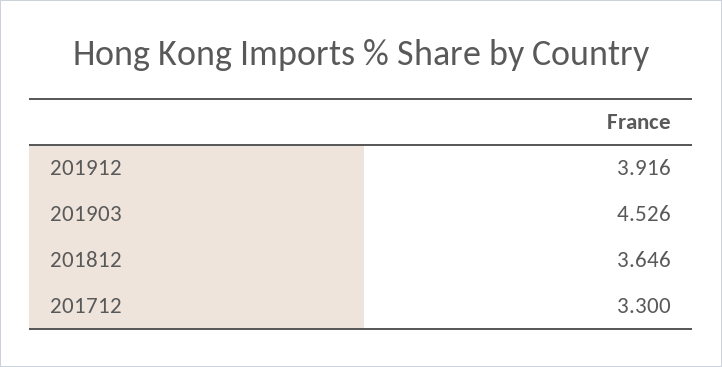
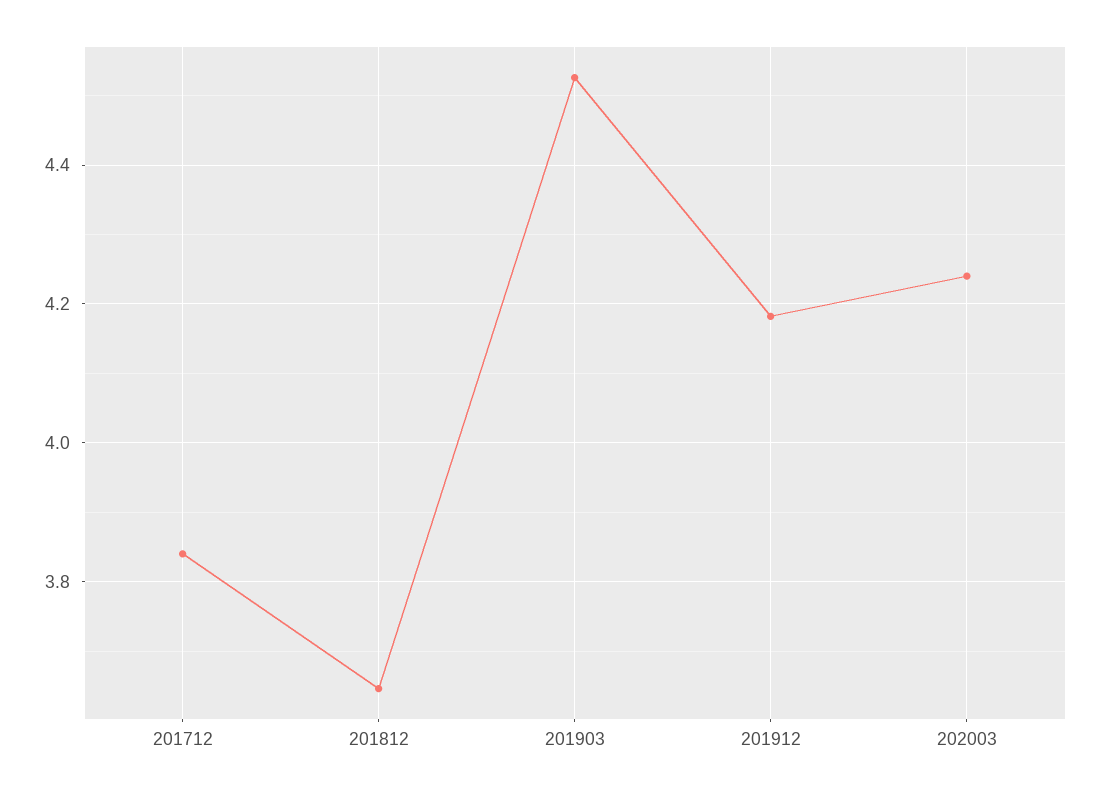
201912: 3.916 -> 4.18
201712: 3.3 -> 3.84
202003: none -> 4.24

